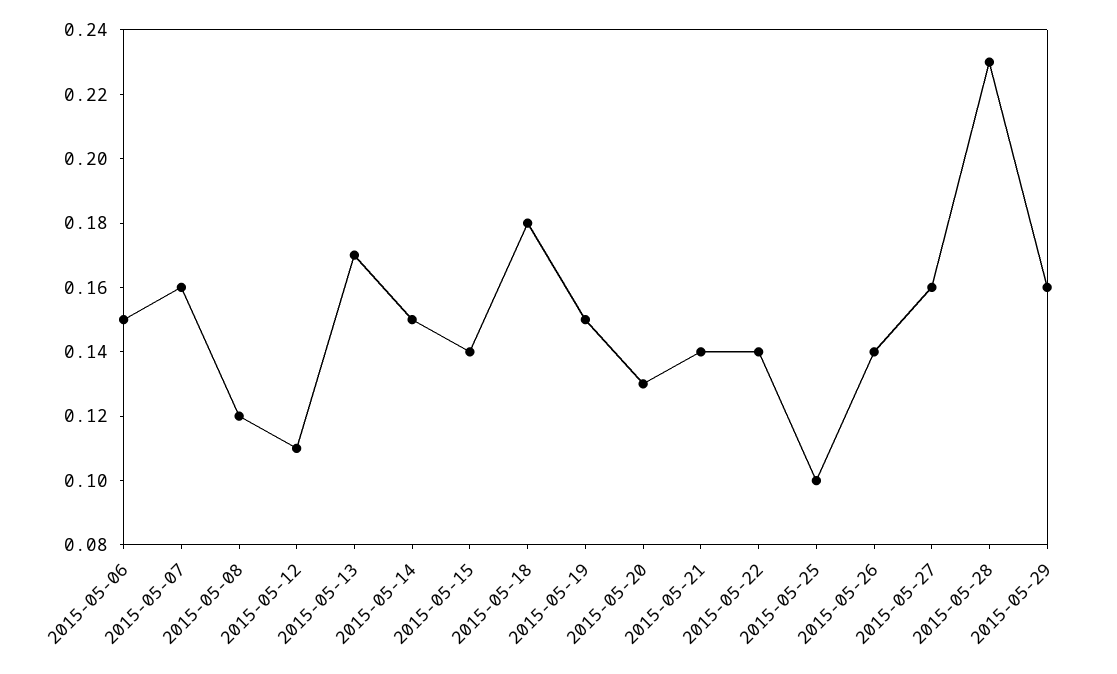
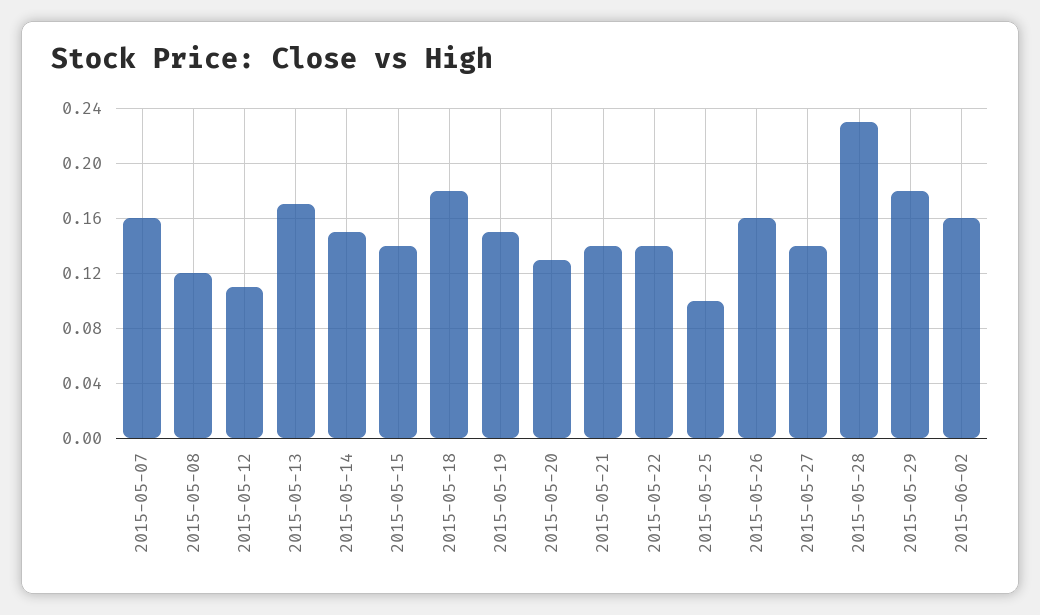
2015-05-06: 0.15 -> none
2015-05-26: 0.14 -> 0.16
2015-05-27: 0.16 -> 0.14
2015-05-29: 0.16 -> 0.18
2015-06-02: none -> 0.16

